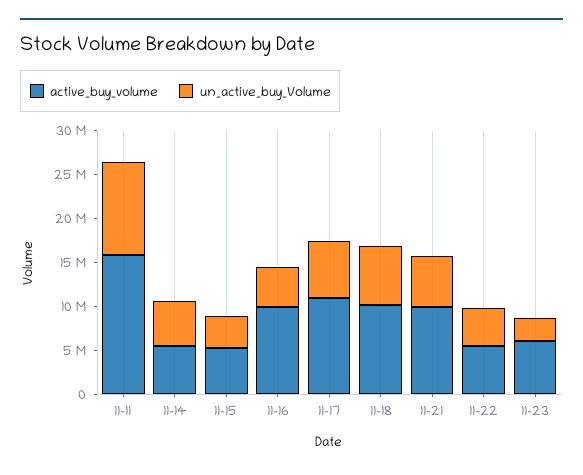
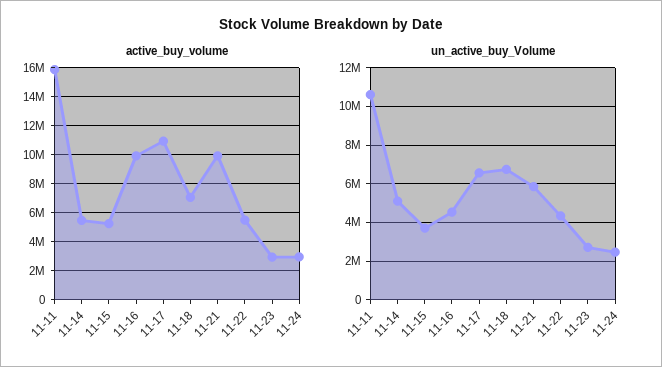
active_buy_volume, 11-18: 10000000 -> 7000000
active_buy_volume, 11-23: 6000000 -> 3000000
active_buy_volume, 11-24: none -> 3000000
un_active_buy_Volume, 11-24: none -> 2500000

